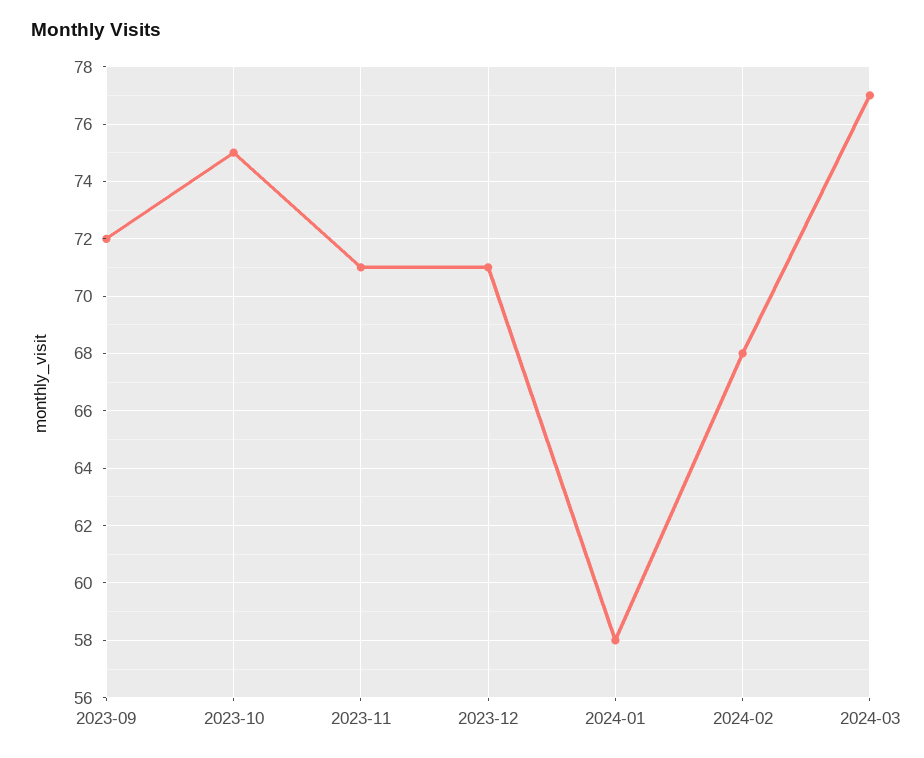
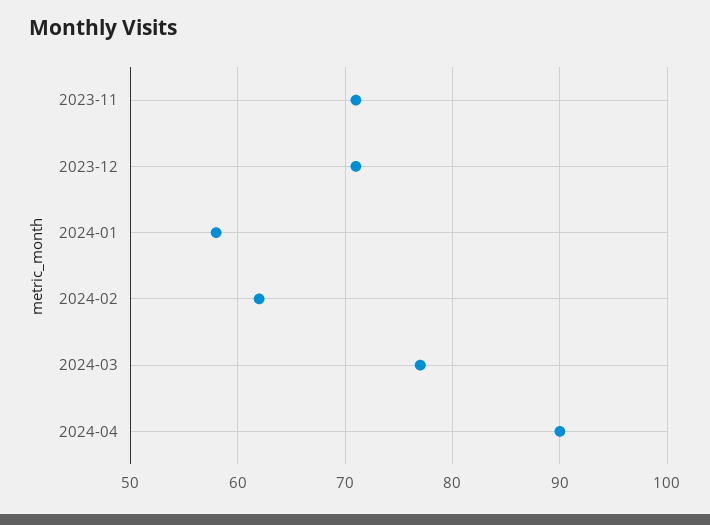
2023-09: 72 -> none
2023-10: 75 -> none
2024-02: 68 -> 62
2024-04: none -> 90

